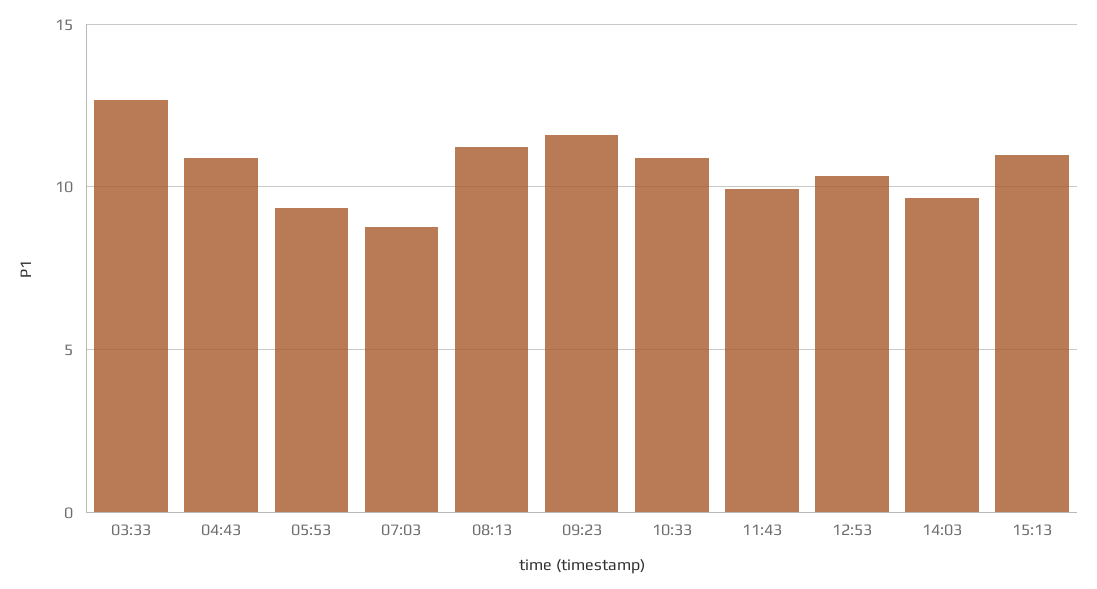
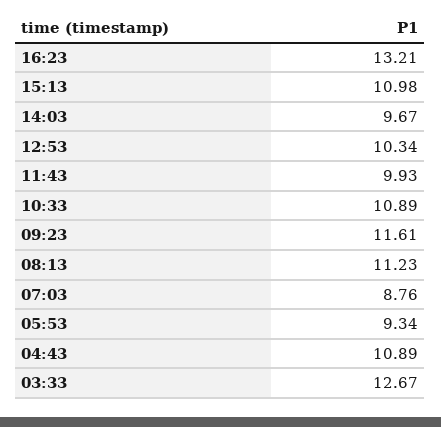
16:23: none -> 13.21

